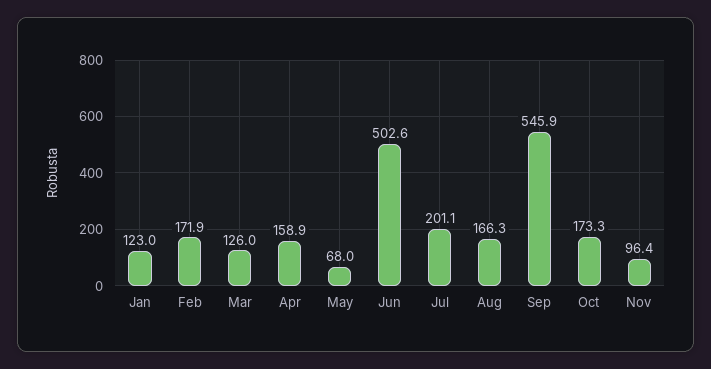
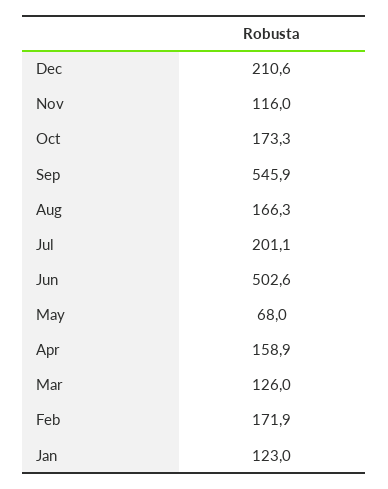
Nov: 96.4 -> 116
Dec: none -> 210.6

